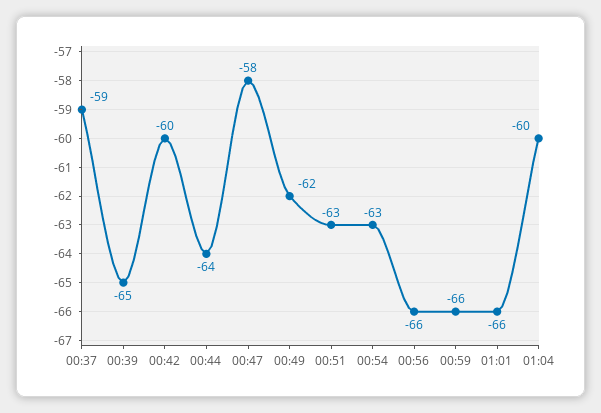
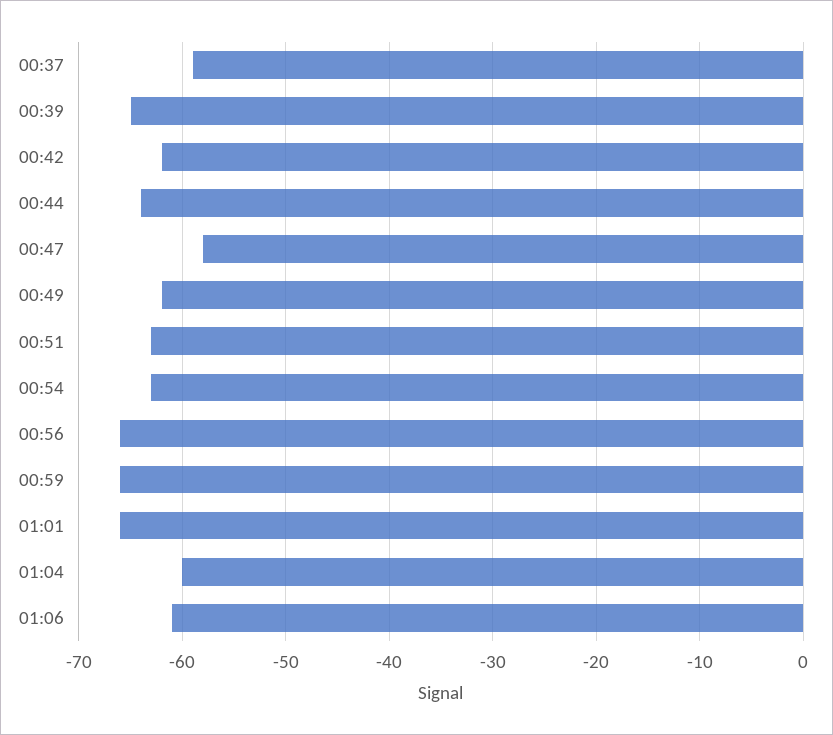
00:42: -60 -> -62
01:06: none -> -61

